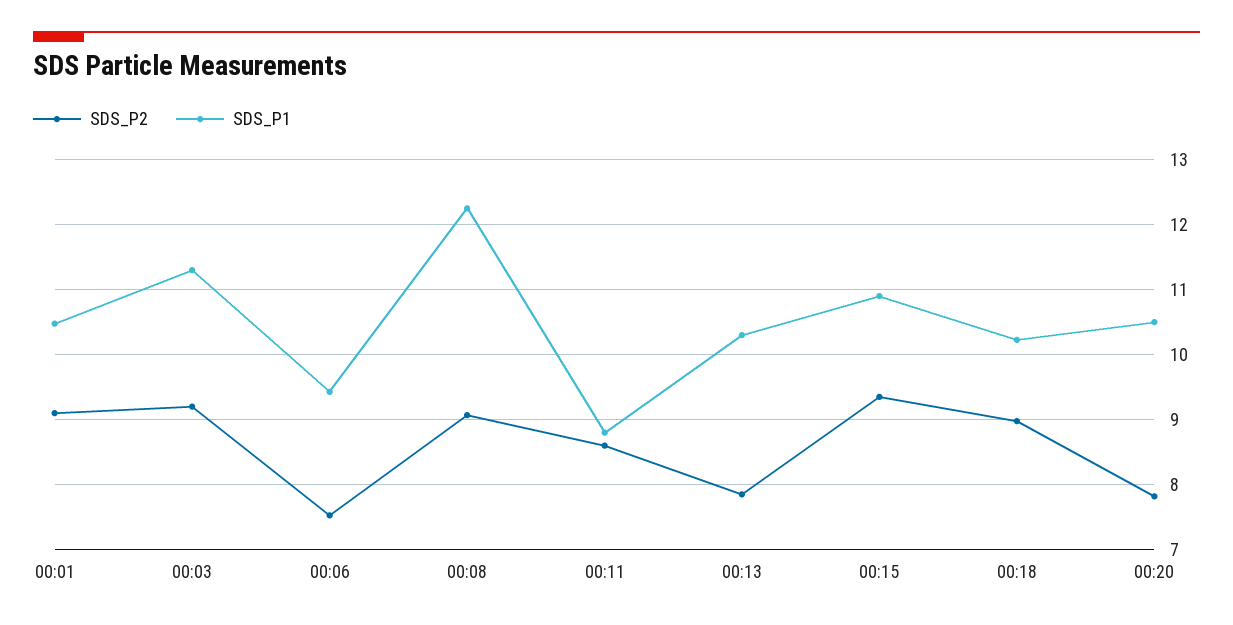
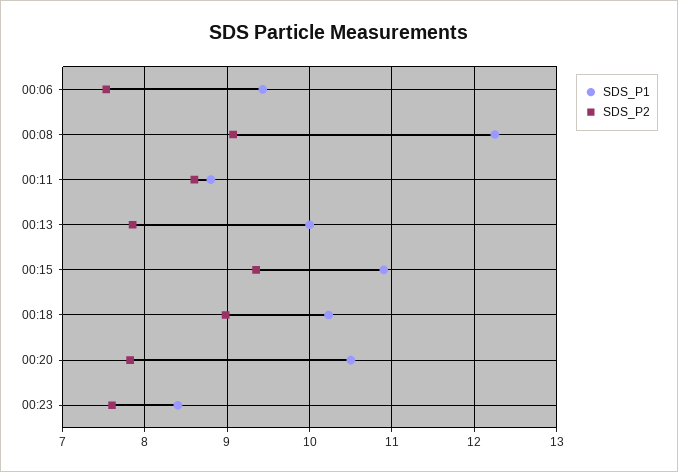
SDS_P2, 00:01: 9.1 -> none
SDS_P1, 00:01: 10.5 -> none
SDS_P2, 00:03: 9.2 -> none
SDS_P1, 00:03: 11.3 -> none
SDS_P1, 00:13: 10.3 -> 10
SDS_P1, 00:23: none -> 8.4
SDS_P2, 00:23: none -> 7.6

